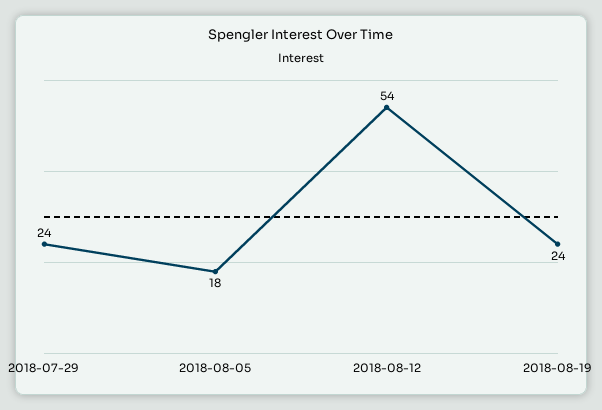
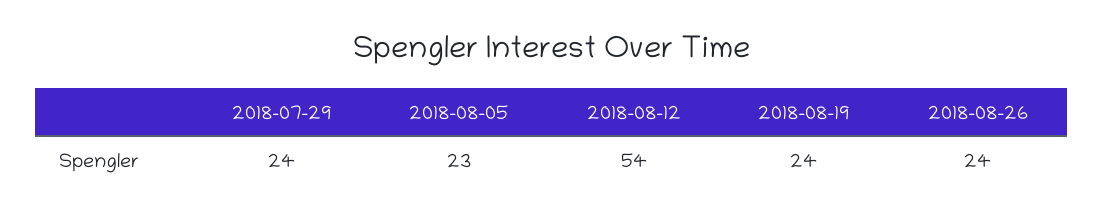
2018-08-05: 18 -> 23
2018-08-26: none -> 24

